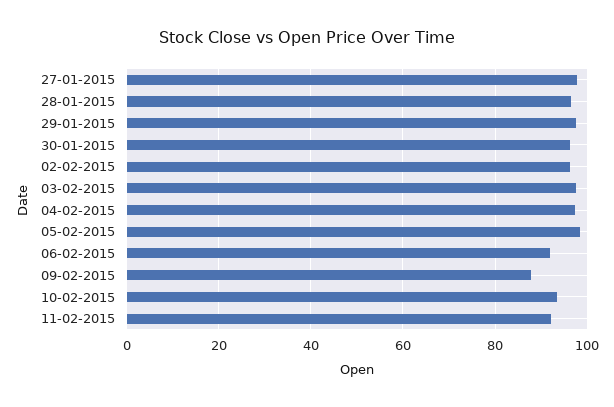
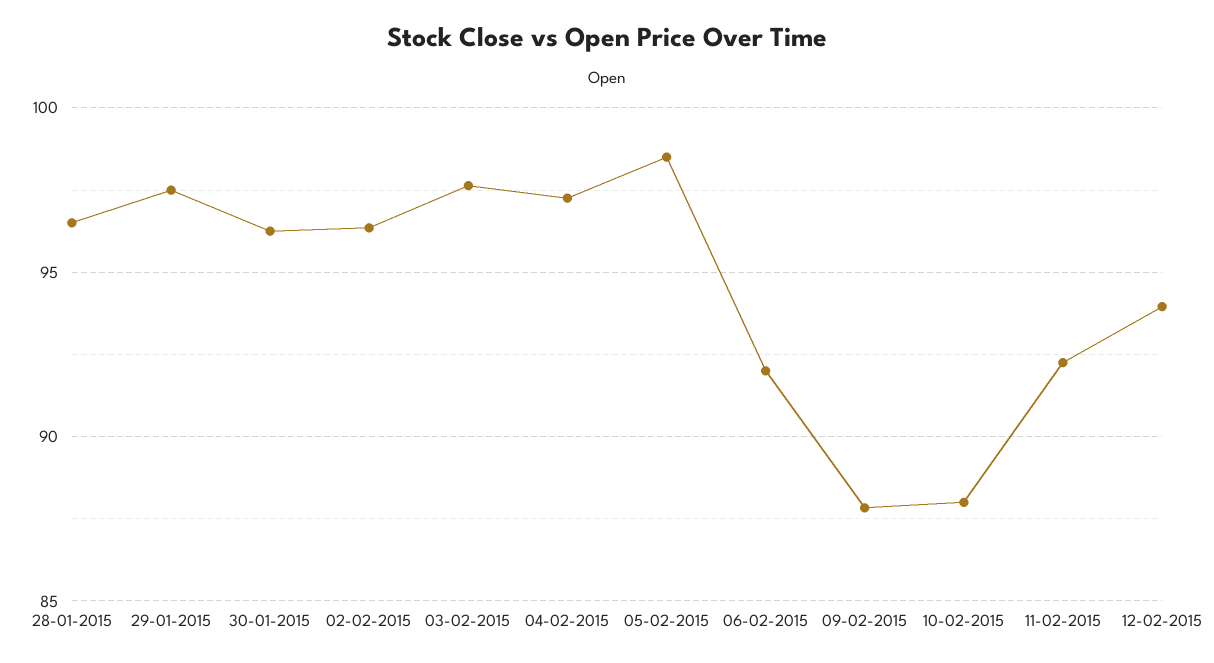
27-01-2015: 98 -> none
10-02-2015: 94 -> 88
12-02-2015: none -> 94

